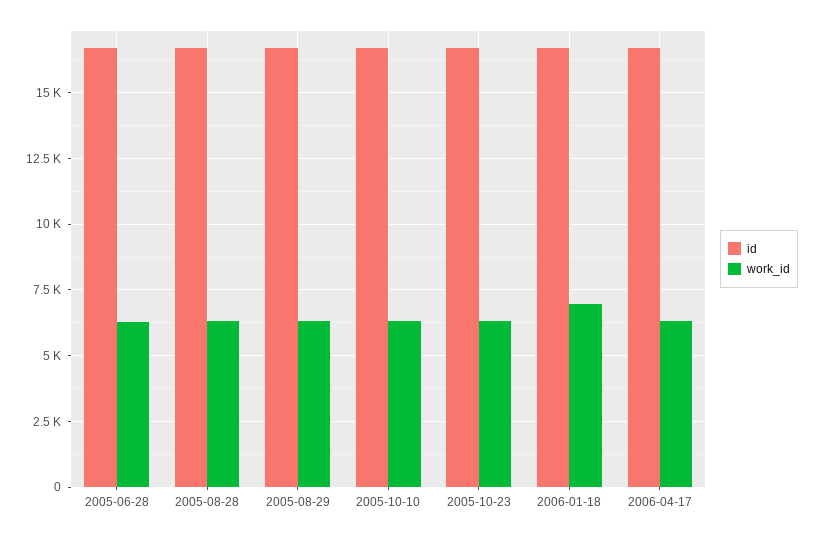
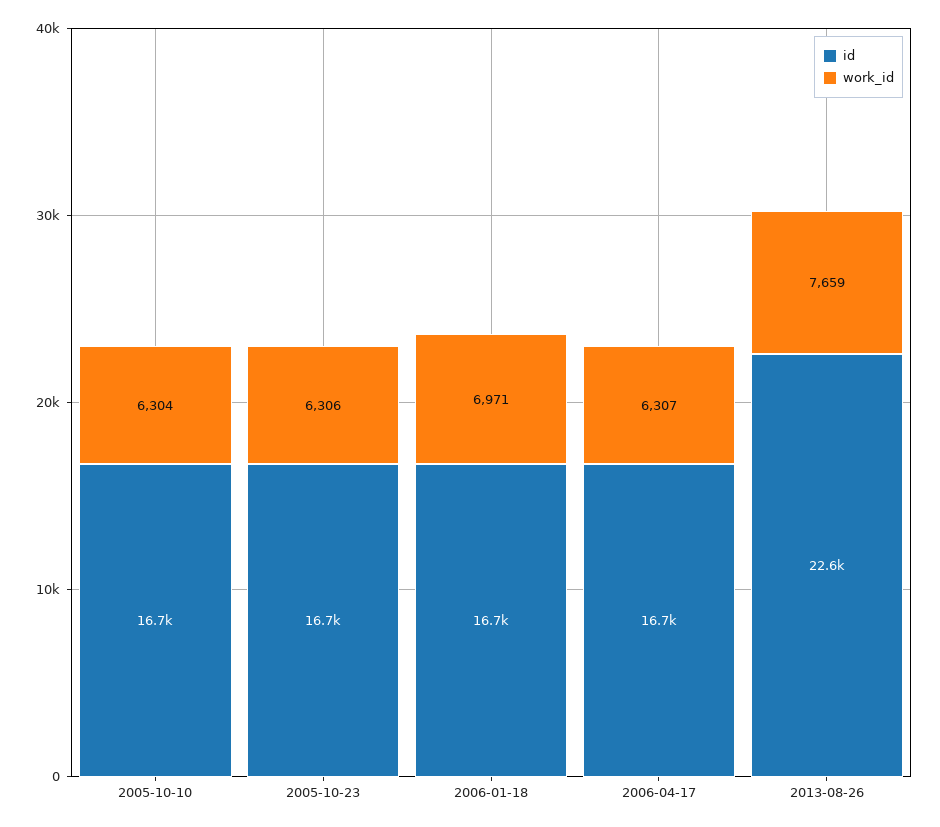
id, 2005-06-28: 16750 -> none
work_id, 2005-06-28: 6250 -> none
id, 2005-08-28: 16750 -> none
work_id, 2005-08-28: 6250 -> none
id, 2005-08-29: 16750 -> none
work_id, 2005-08-29: 6250 -> none
id, 2013-08-26: none -> 22600
work_id, 2013-08-26: none -> 7659

